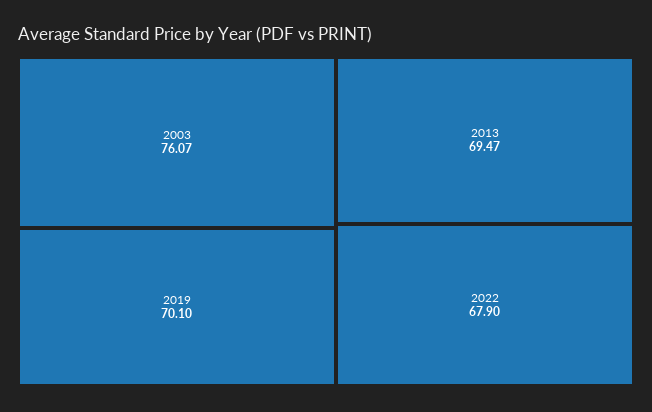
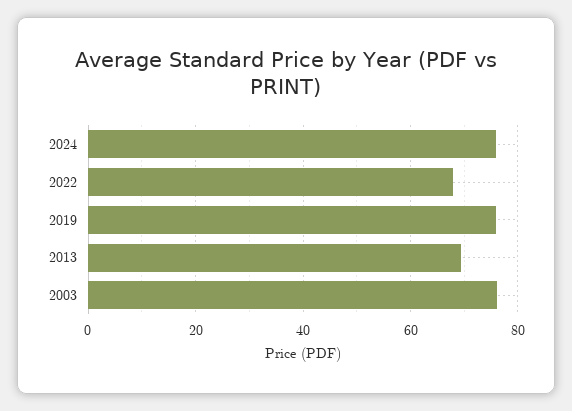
2019: 70.1 -> 76
2024: none -> 76

